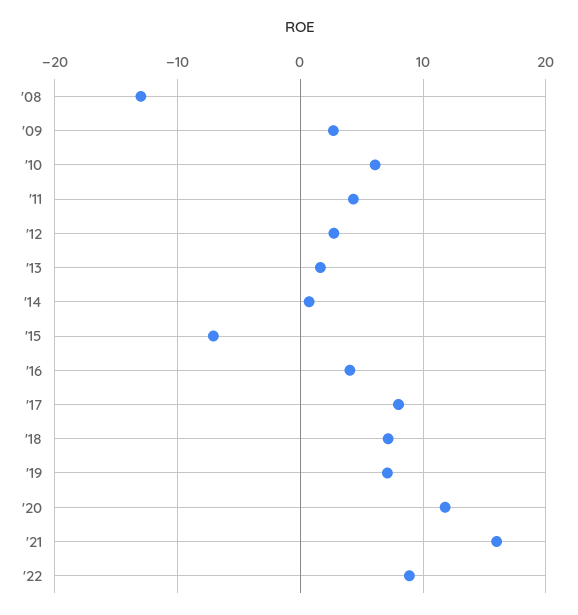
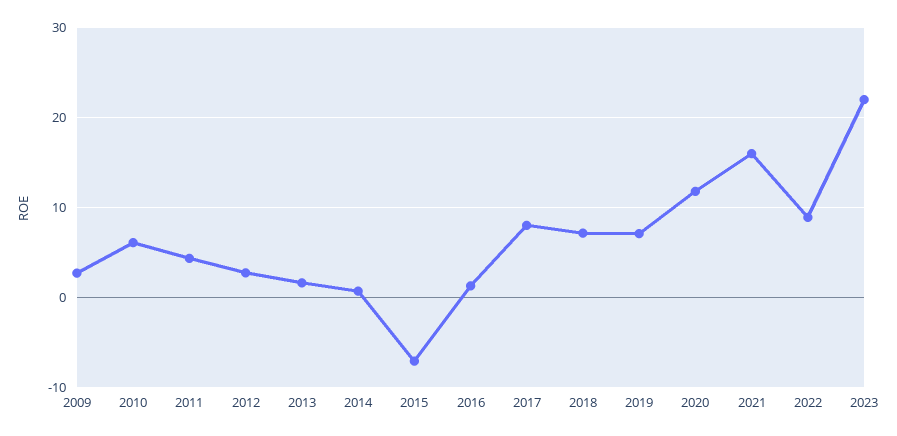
'08: -13 -> none
'16: 4 -> 1
2023: none -> 22

